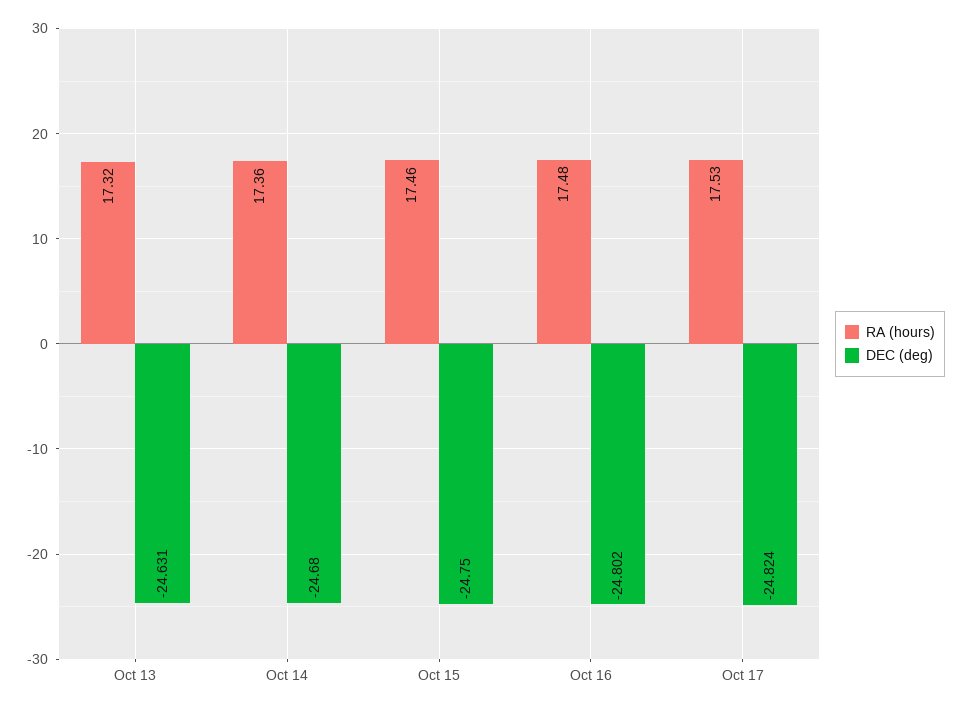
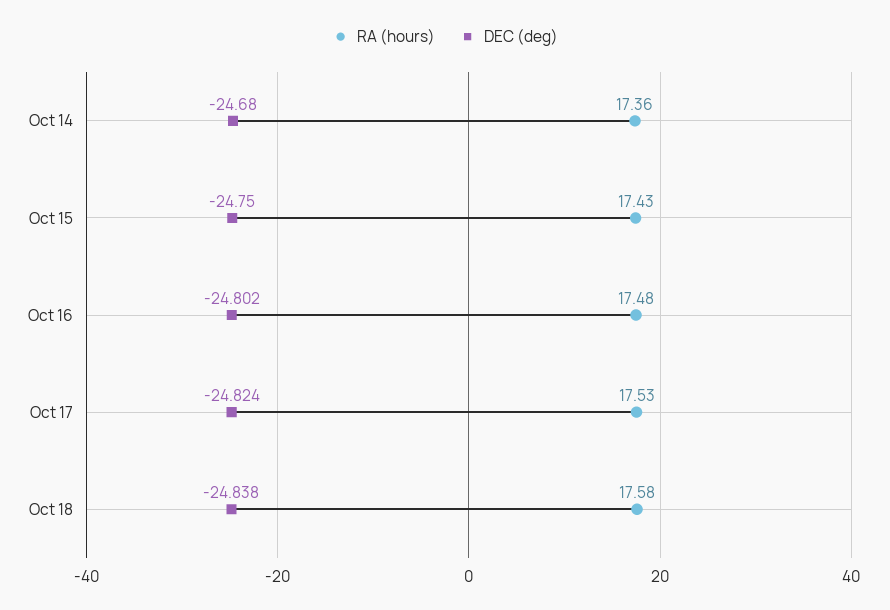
RA (hours), Oct 13: 17.32 -> none
DEC (deg), Oct 13: -24.631 -> none
RA (hours), Oct 15: 17.46 -> 17.43
RA (hours), Oct 18: none -> 17.58
DEC (deg), Oct 18: none -> -24.838

